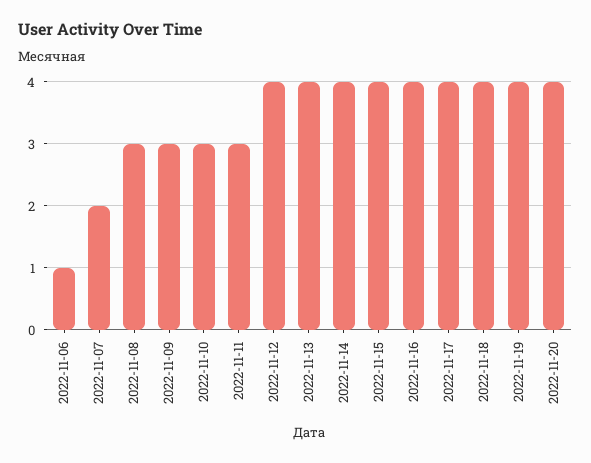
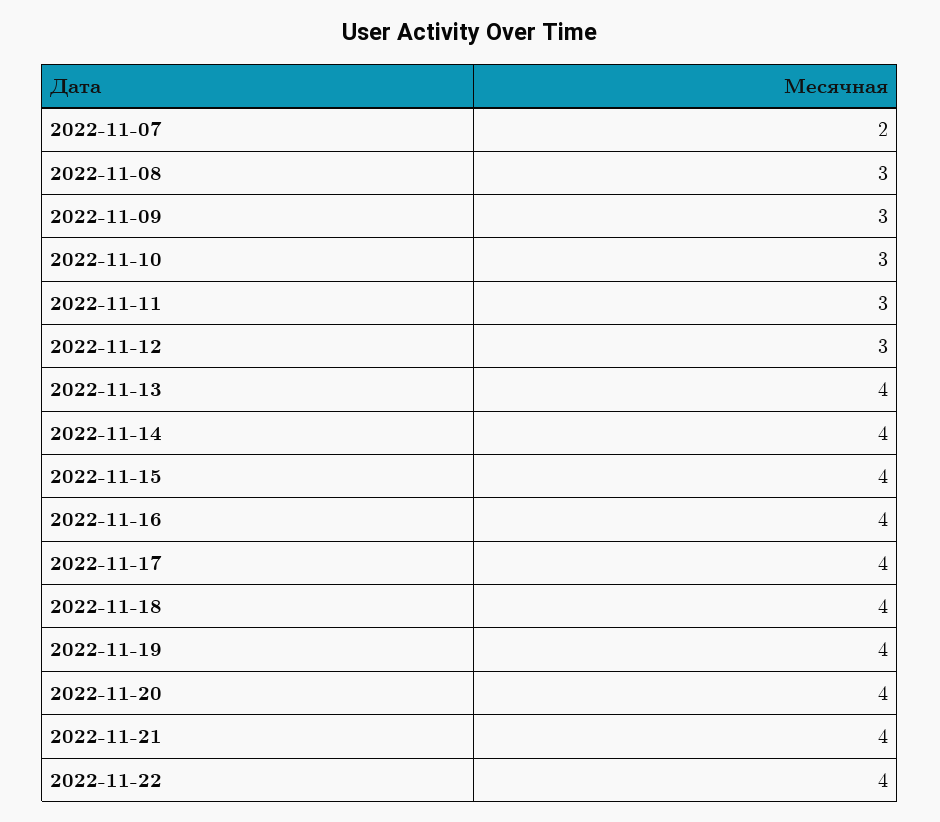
2022-11-06: 1 -> none
2022-11-12: 4 -> 3
2022-11-21: none -> 4
2022-11-22: none -> 4

